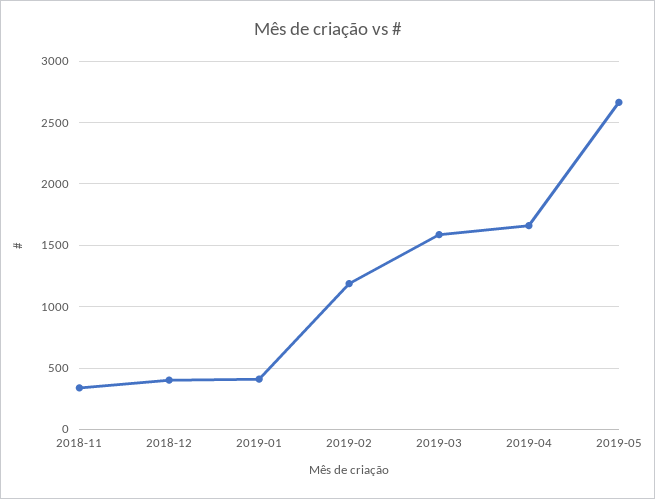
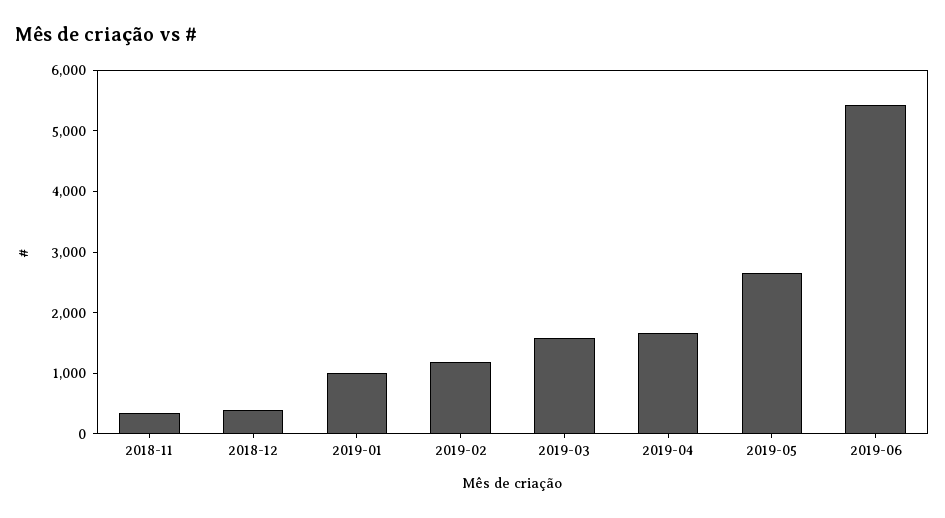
2019-01: 400 -> 1000
2019-06: none -> 5400

